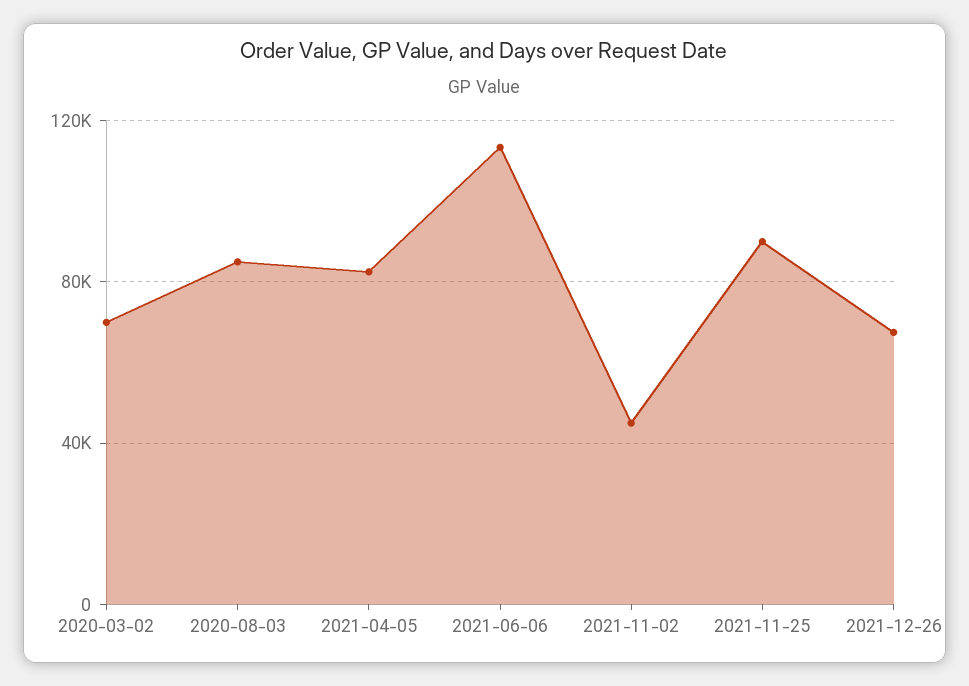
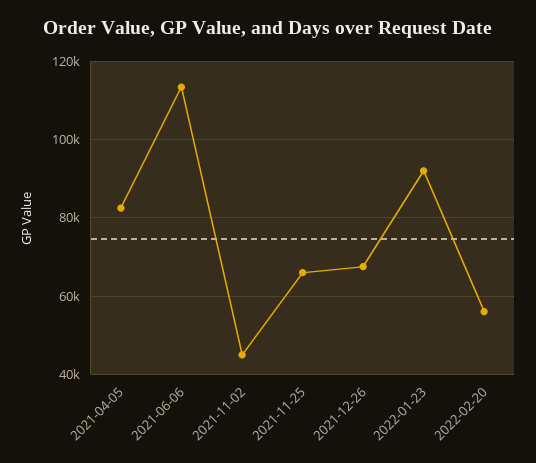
2020-03-02: 70000 -> none
2020-08-03: 85000 -> none
2021-11-25: 90000 -> 66000
2022-01-23: none -> 92000
2022-02-20: none -> 56000

